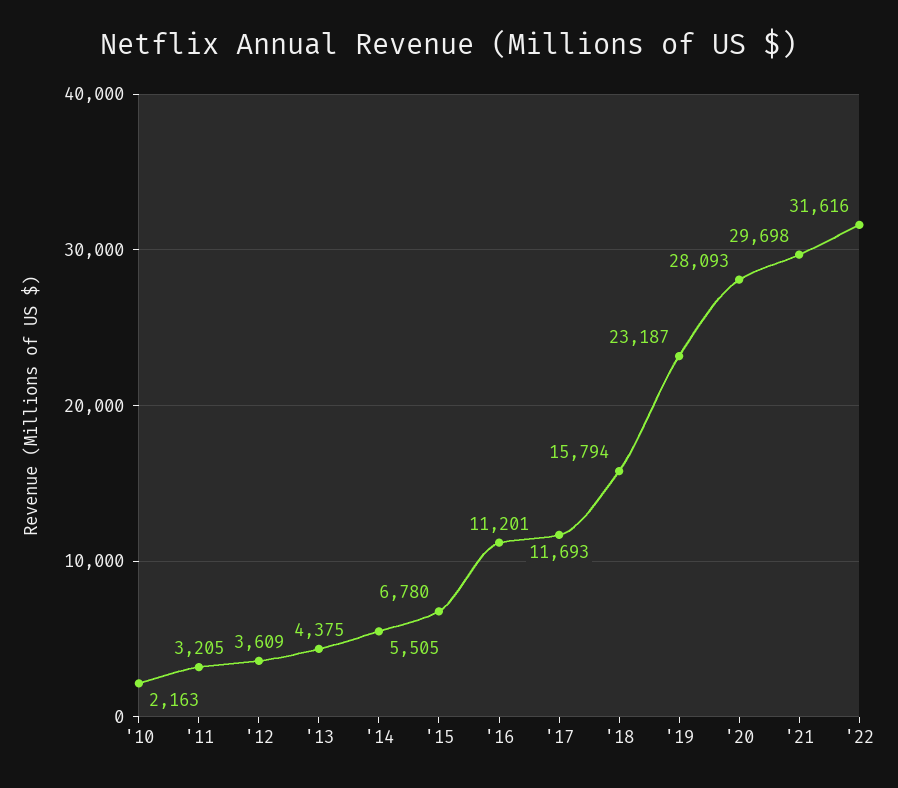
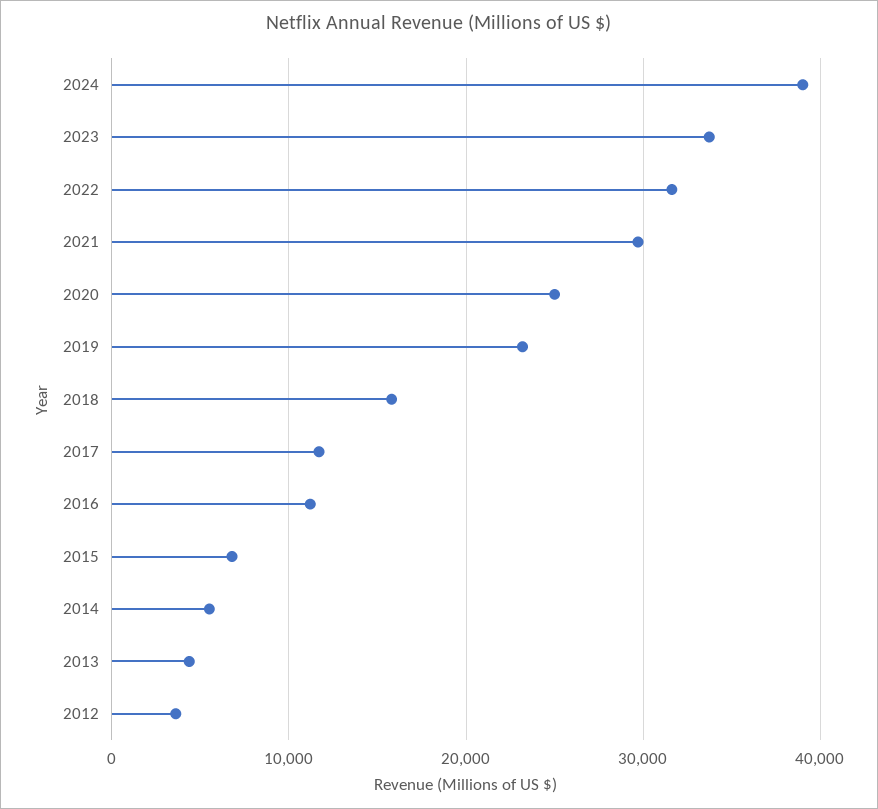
'10: 2163 -> none
'11: 3205 -> none
'20: 28093 -> 25000
2024: none -> 39000
2023: none -> 34000

